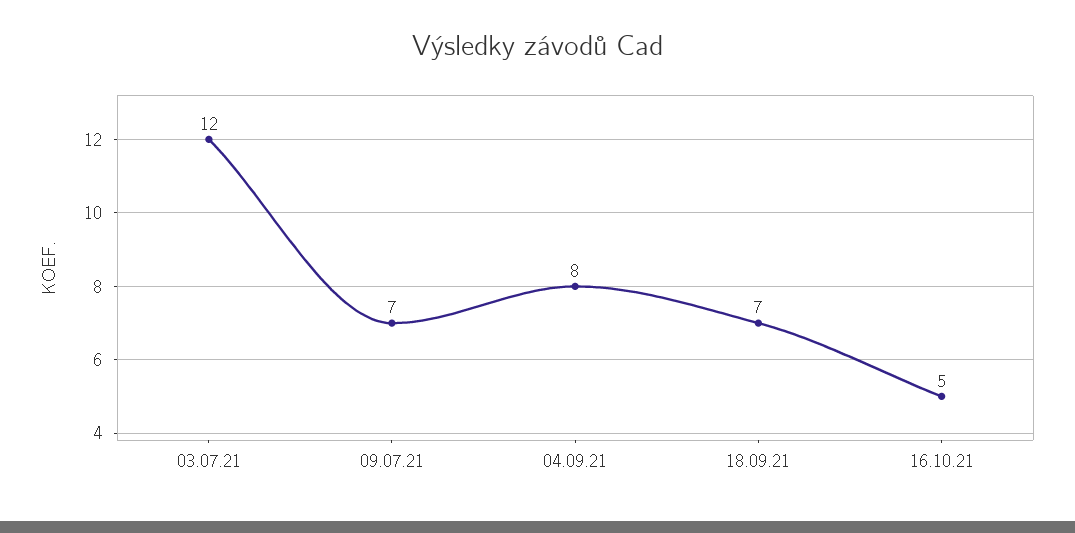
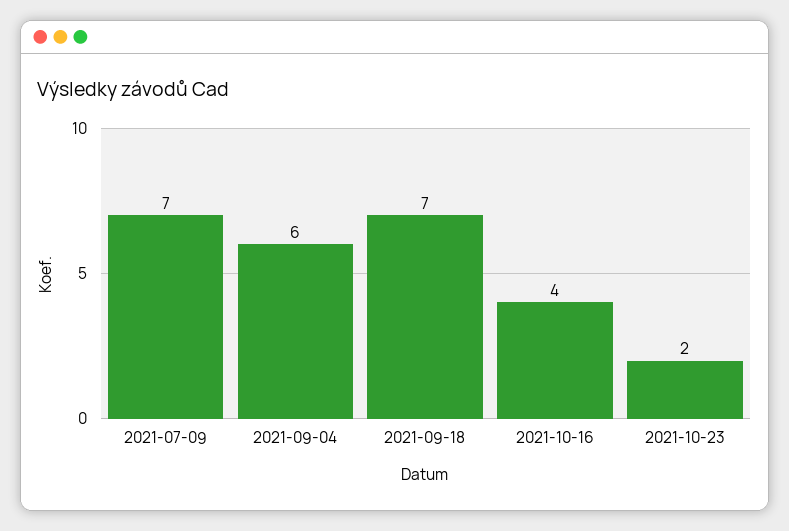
03.07.21: 12 -> none
04.09.21: 8 -> 6
16.10.21: 5 -> 4
2021-10-23: none -> 2

